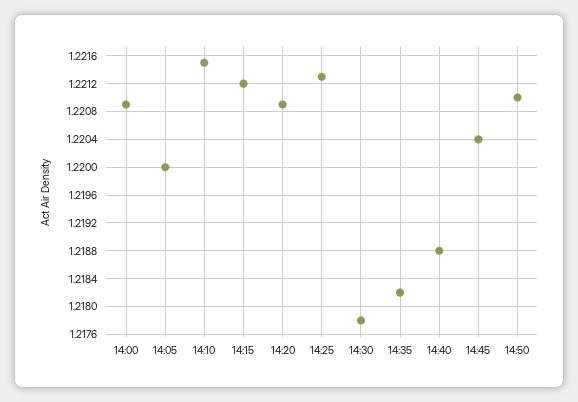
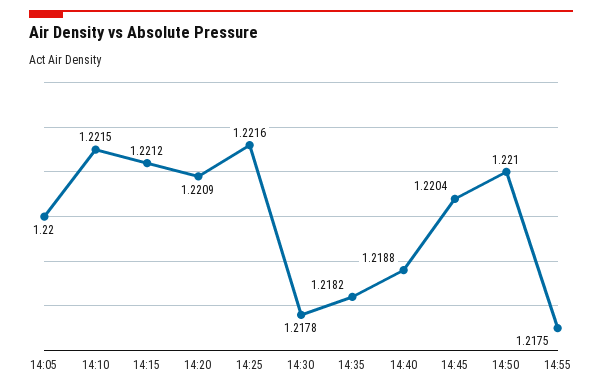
14:00: 1.2209 -> none
14:25: 1.2213 -> 1.2216
14:55: none -> 1.2175

